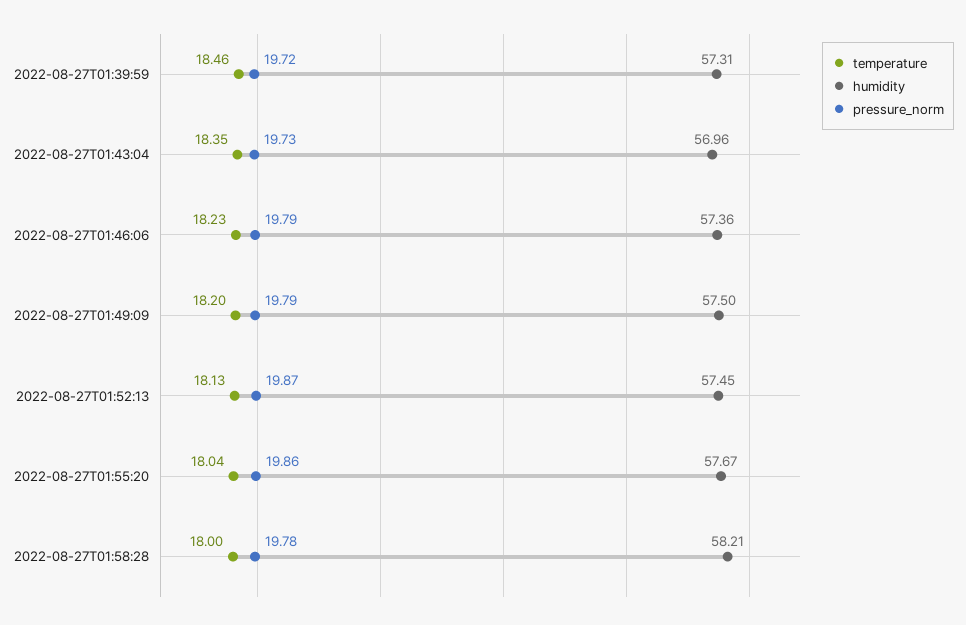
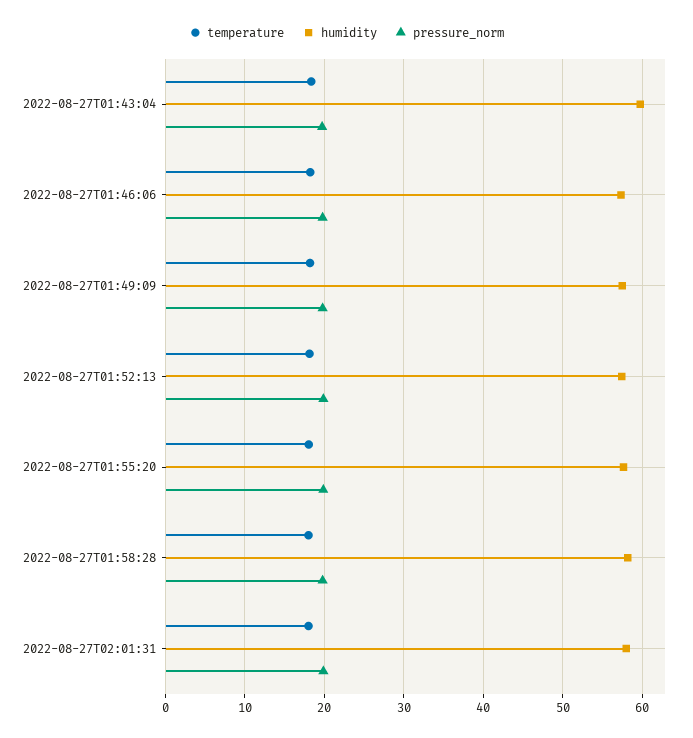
temperature, 2022-08-27T01:39:59: 18.46 -> none
humidity, 2022-08-27T01:39:59: 57.31 -> none
pressure_norm, 2022-08-27T01:39:59: 19.72 -> none
humidity, 2022-08-27T01:43:04: 56.96 -> 60
temperature, 2022-08-27T02:01:31: none -> 18
humidity, 2022-08-27T02:01:31: none -> 58
pressure_norm, 2022-08-27T02:01:31: none -> 20

